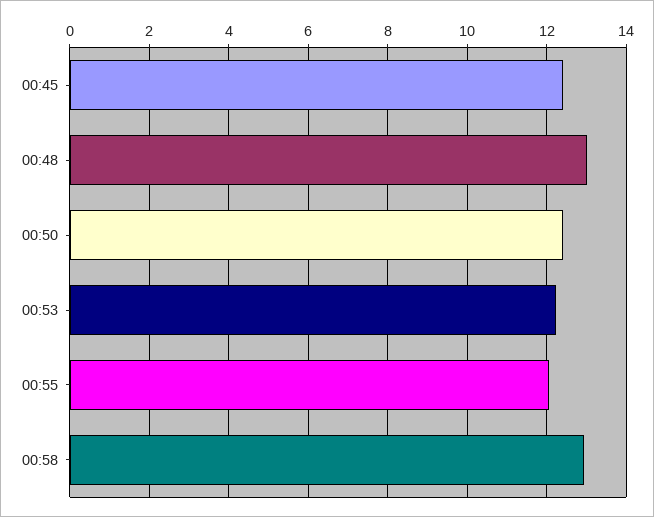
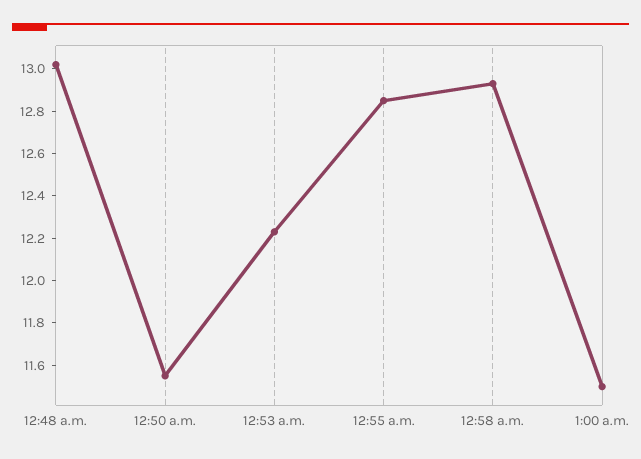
00:45: 12.4 -> none
00:50: 12.4 -> 11.55
00:55: 12 -> 12.85
1:00 a.m.: none -> 11.5

